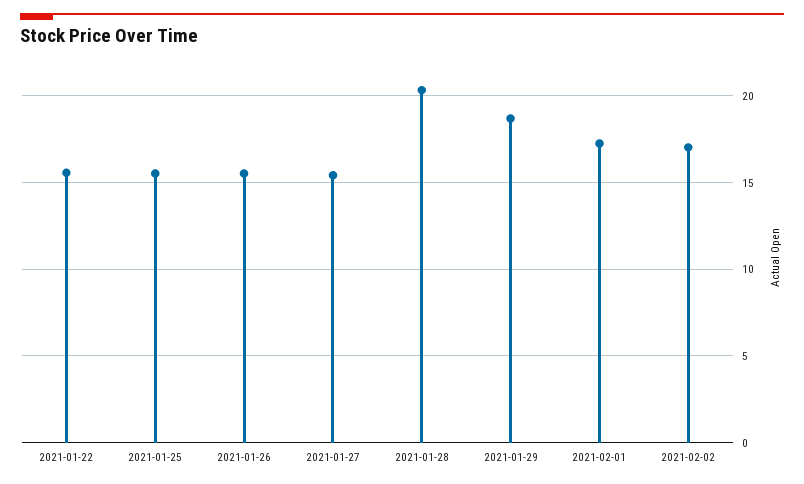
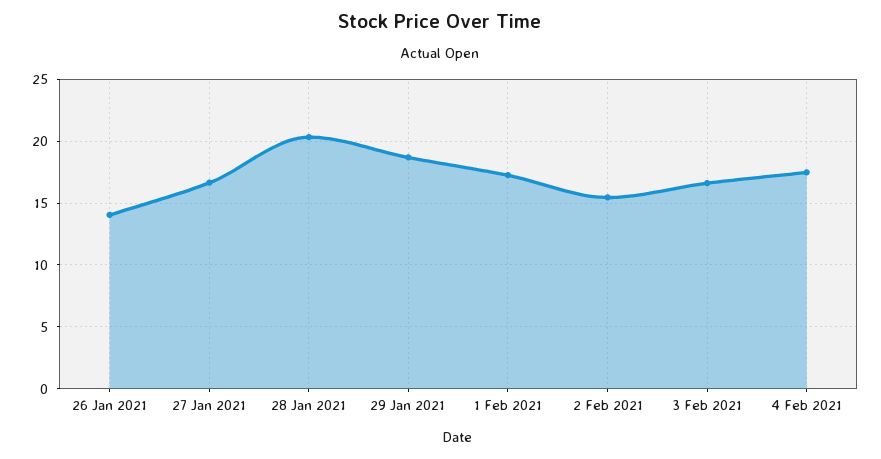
2021-01-22: 15.5 -> none
2021-01-25: 15.5 -> none
2021-01-26: 15.5 -> 14
2021-01-27: 15.5 -> 16.5
2021-02-02: 17 -> 15.5
3 Feb 2021: none -> 16.5
4 Feb 2021: none -> 17.5

